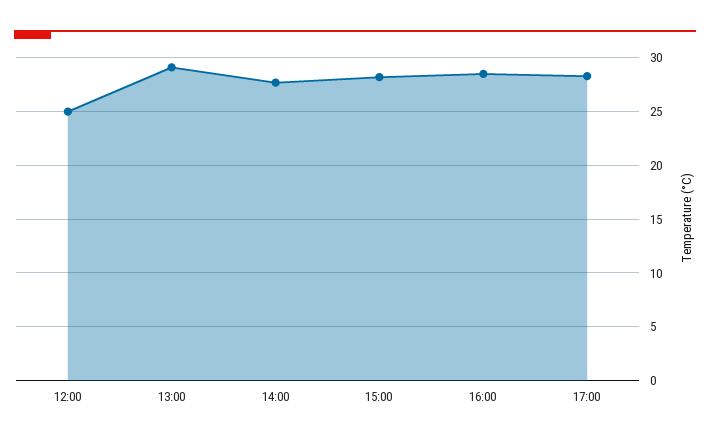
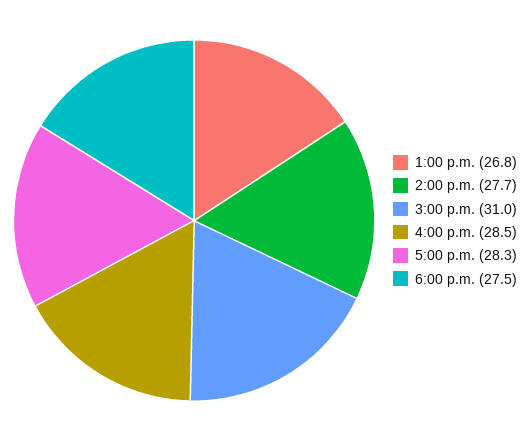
12:00: 25 -> none
13:00: 29 -> 26.8
15:00: 28 -> 31
6:00 p.m.: none -> 27.5

